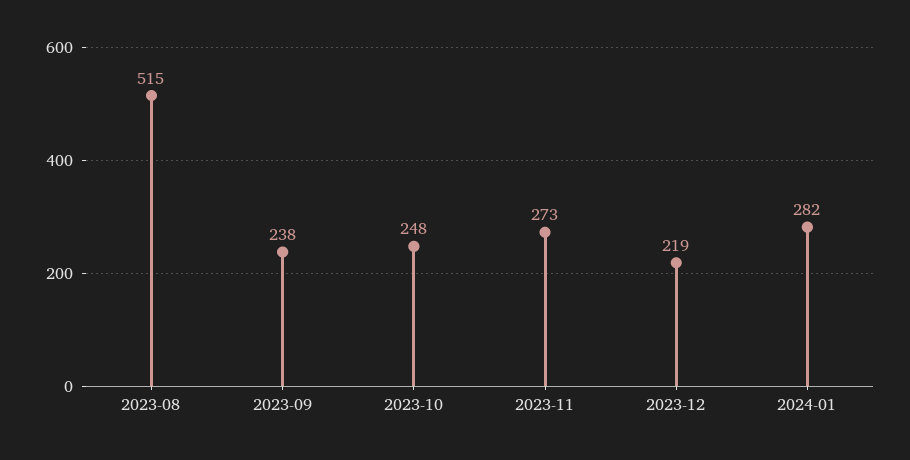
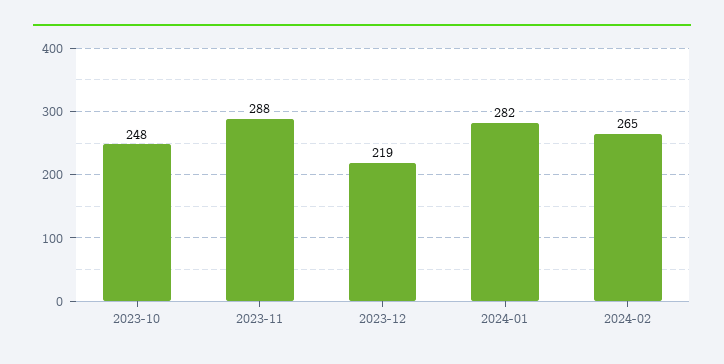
2023-08: 515 -> none
2023-09: 238 -> none
2023-11: 273 -> 288
2024-02: none -> 265

